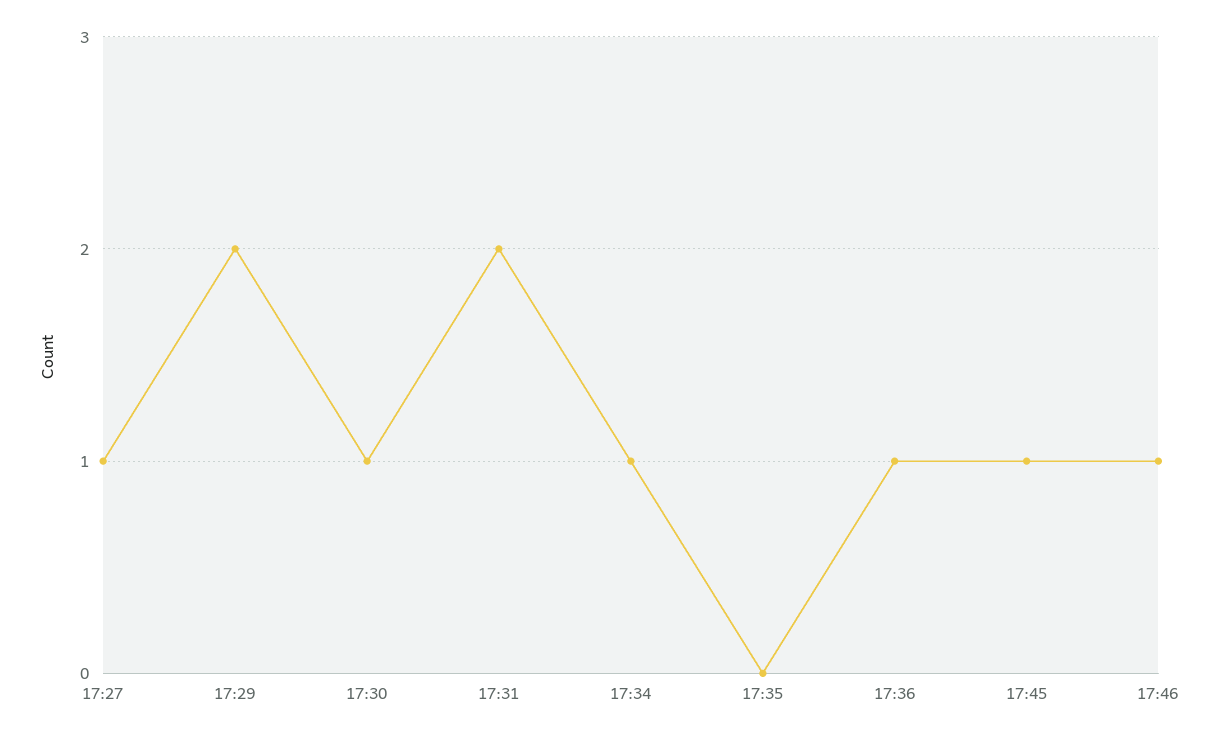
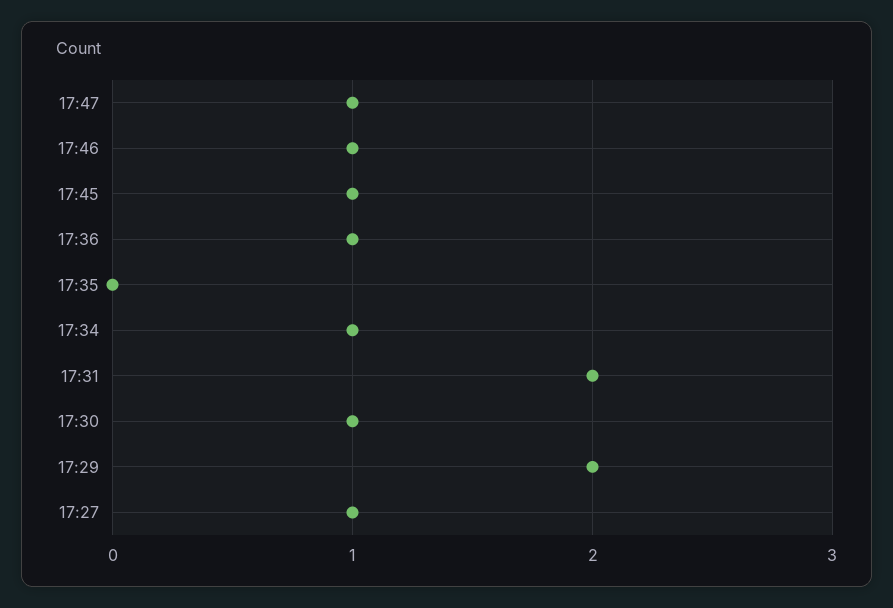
17:47: none -> 1

